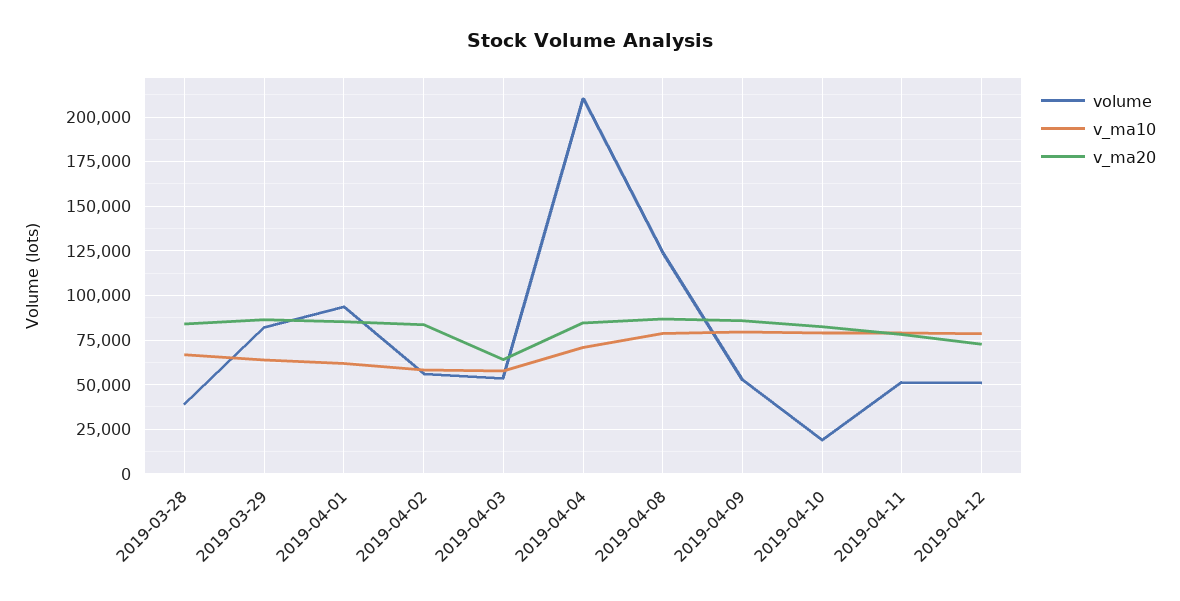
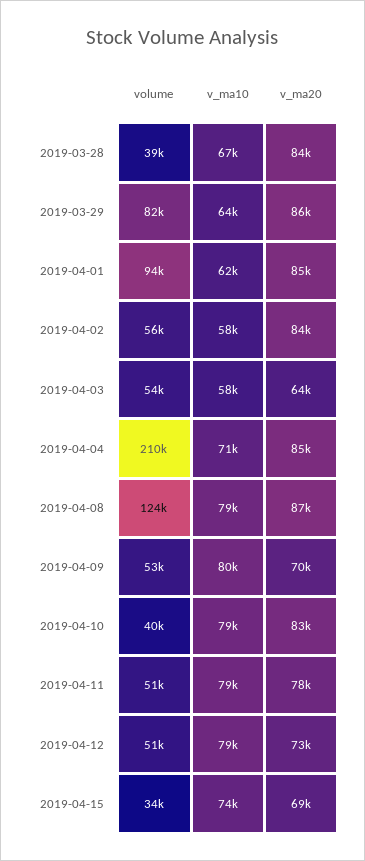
v_ma20, 2019-04-09: 85000 -> 70000
volume, 2019-04-10: 20000 -> 40000
volume, 2019-04-15: none -> 34000
v_ma10, 2019-04-15: none -> 74000
v_ma20, 2019-04-15: none -> 69000

